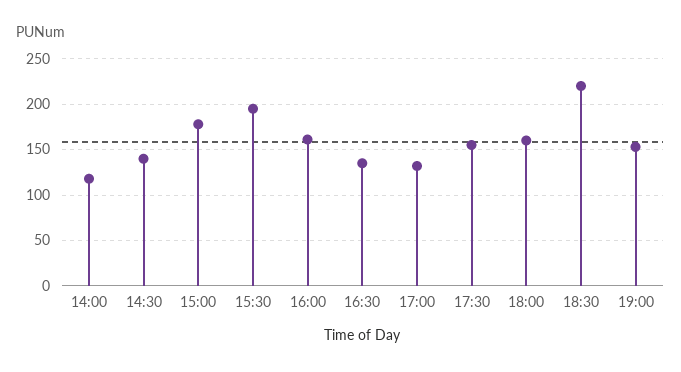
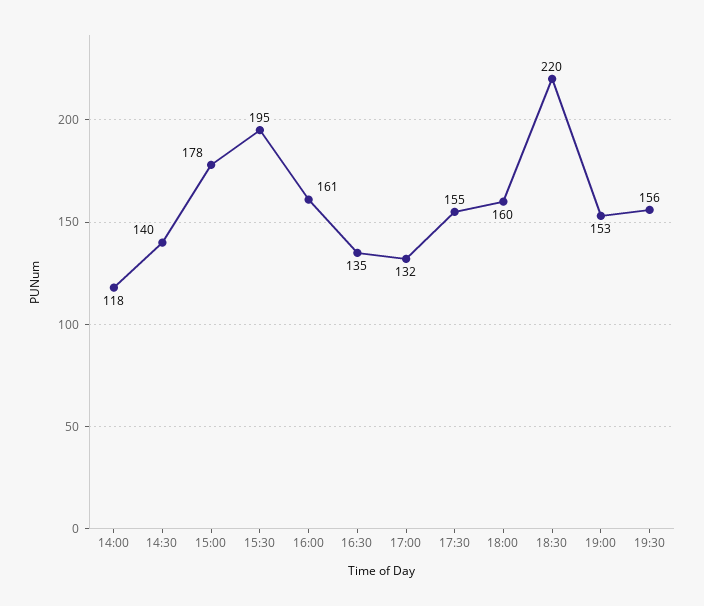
19:30: none -> 156

